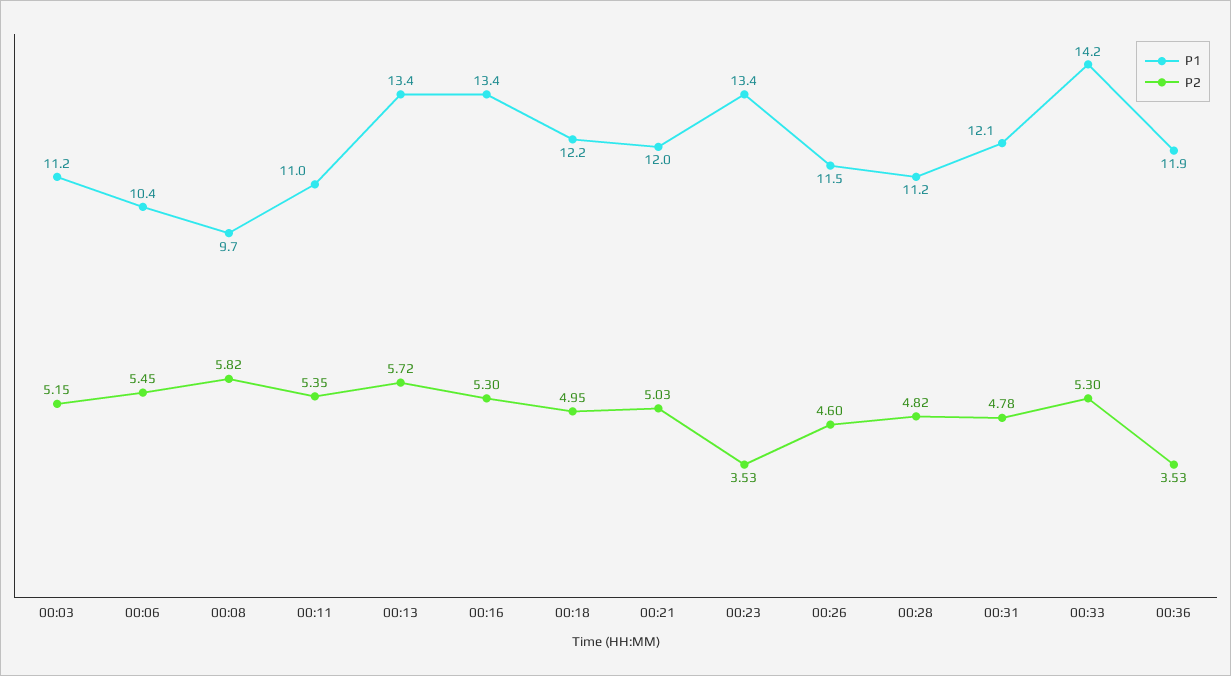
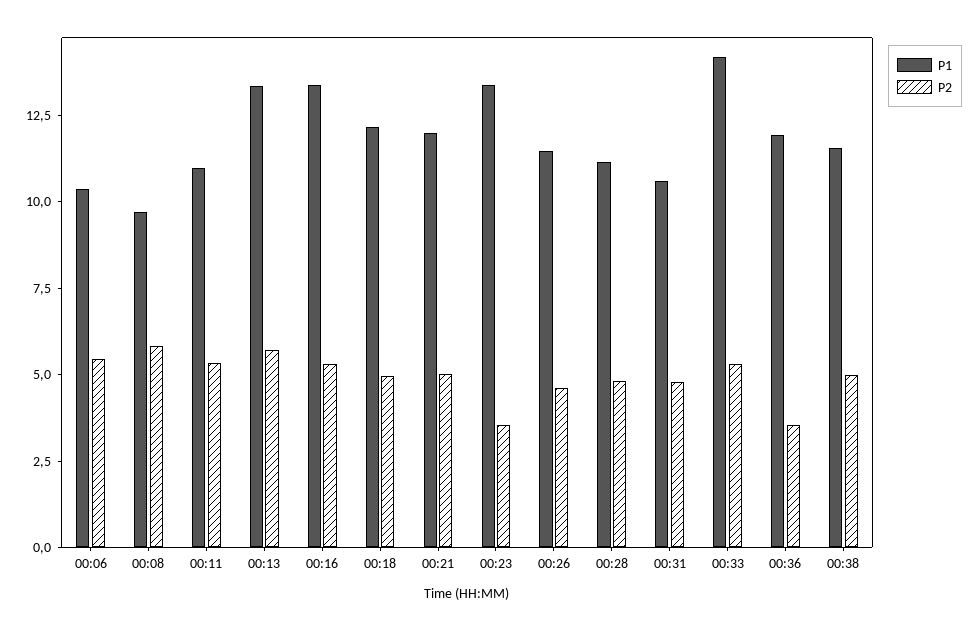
P1, 00:03: 11.2 -> none
P2, 00:03: 5.15 -> none
P1, 00:31: 12.1 -> 10.5
P1, 00:38: none -> 11.5
P2, 00:38: none -> 5

